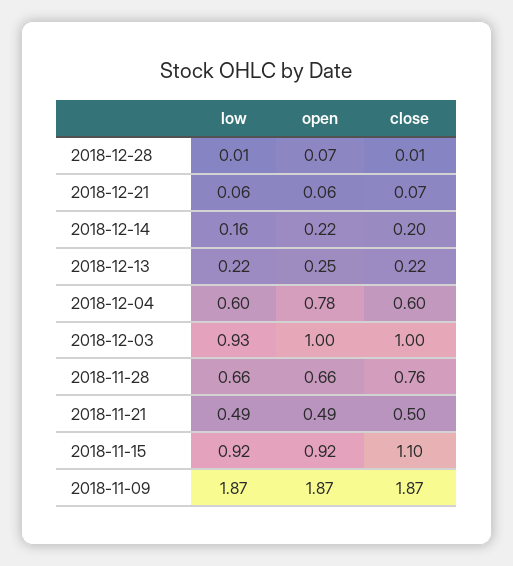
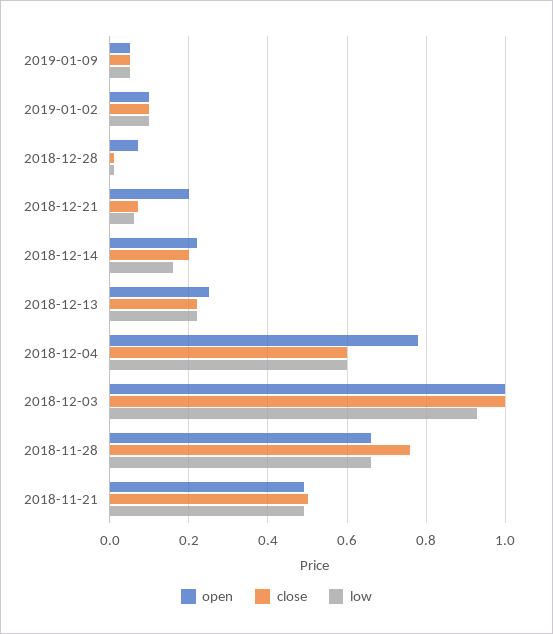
open, 2018-12-21: 0.06 -> 0.2
low, 2018-11-15: 0.92 -> none
open, 2018-11-15: 0.92 -> none
close, 2018-11-15: 1.1 -> none
low, 2018-11-09: 1.87 -> none
open, 2018-11-09: 1.87 -> none
close, 2018-11-09: 1.87 -> none
open, 2019-01-09: none -> 0.05
close, 2019-01-09: none -> 0.05
low, 2019-01-09: none -> 0.05
open, 2019-01-02: none -> 0.1
close, 2019-01-02: none -> 0.1
low, 2019-01-02: none -> 0.1

